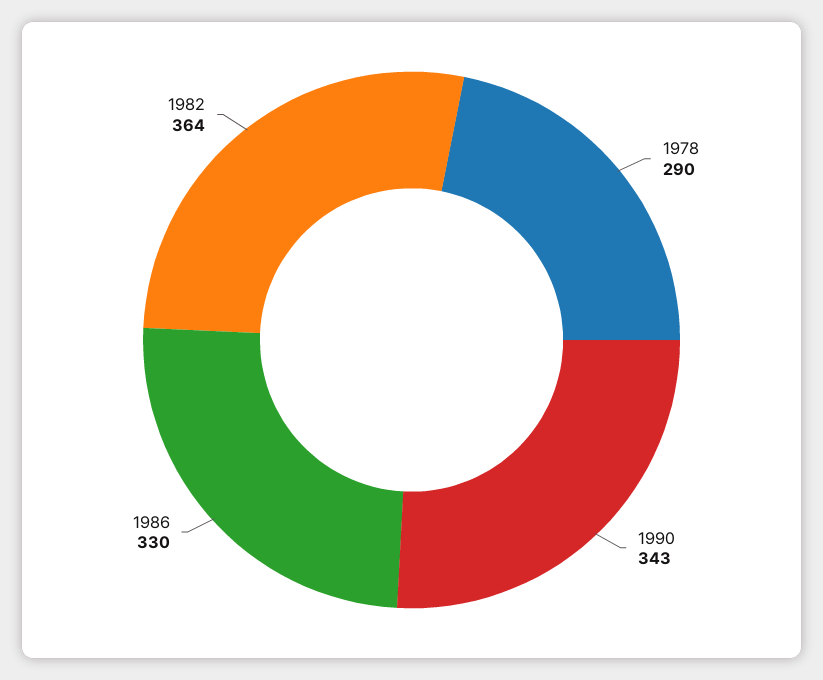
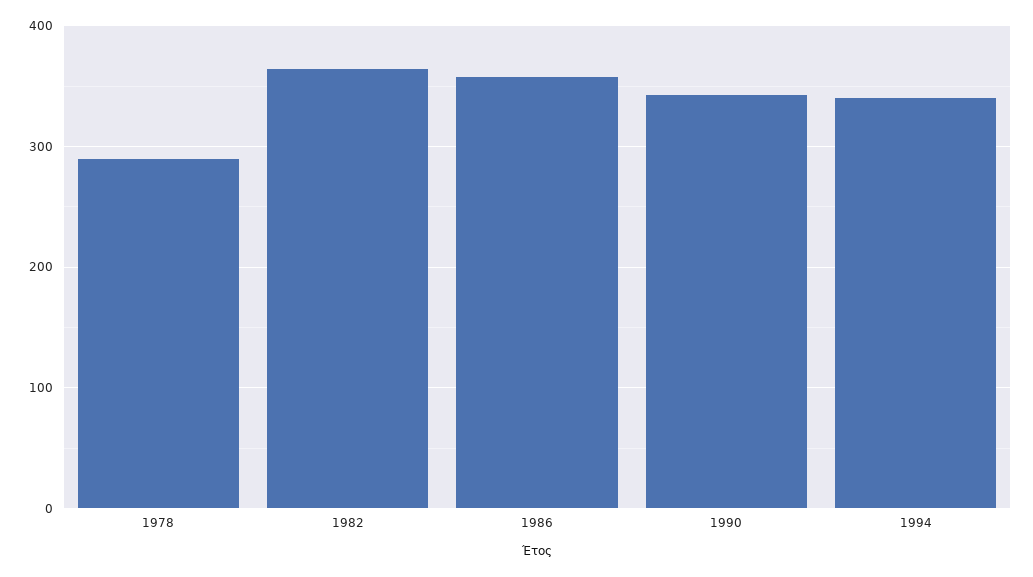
1986: 330 -> 360
1994: none -> 340

